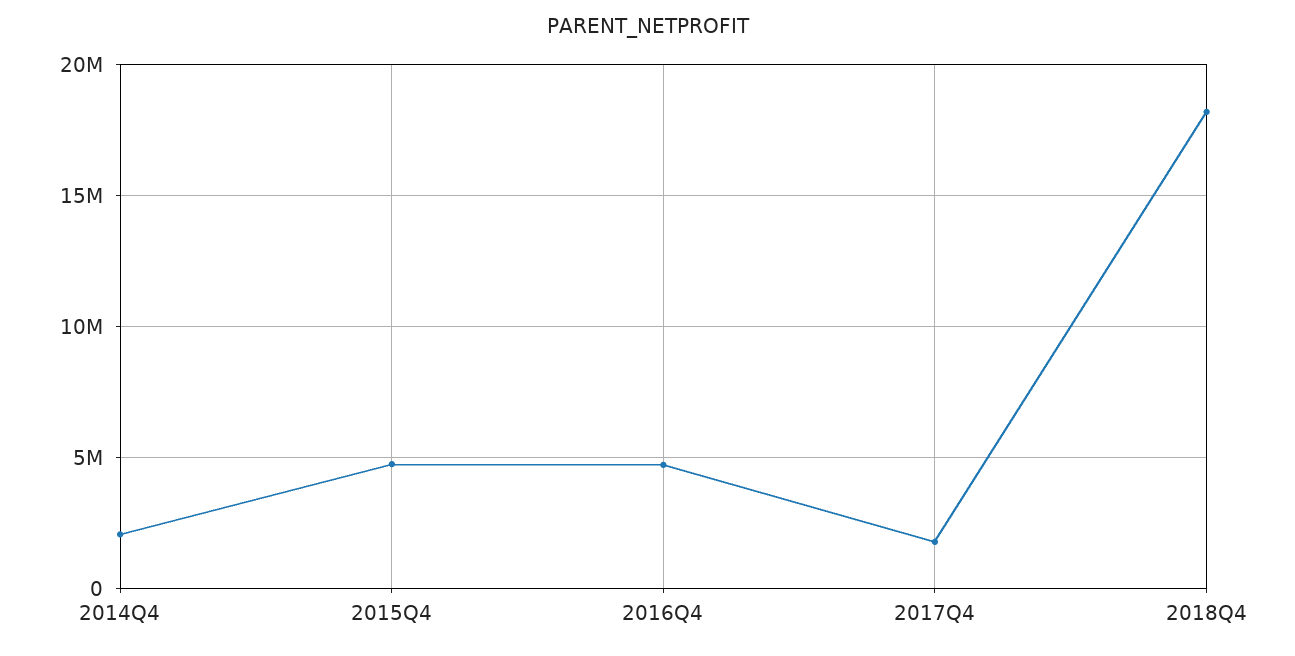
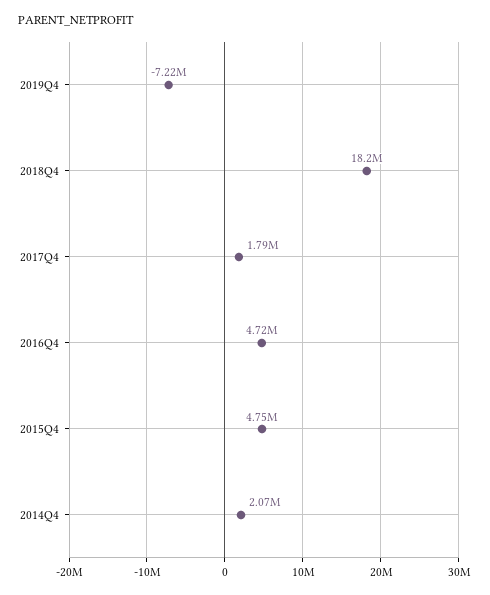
2019Q4: none -> -7220000

